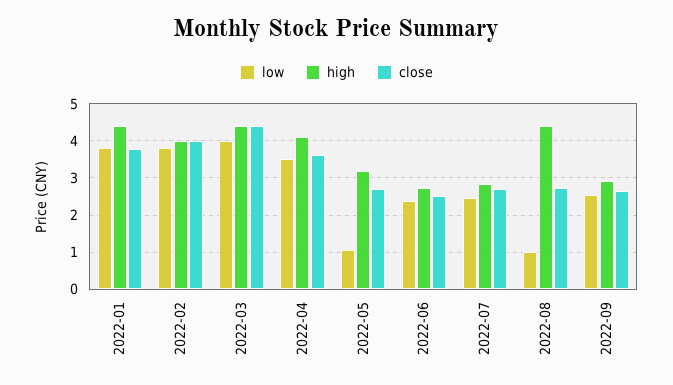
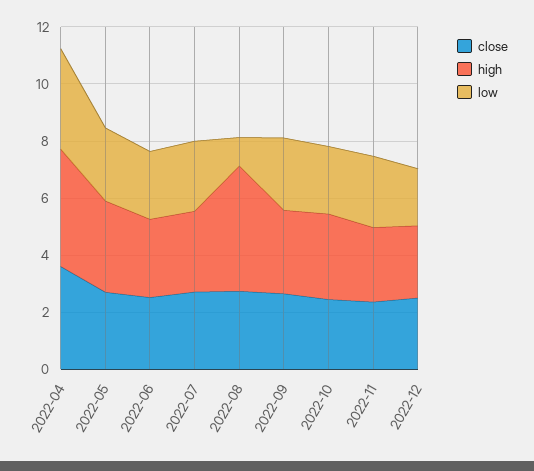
low, 2022-01: 3.8 -> none
high, 2022-01: 4.4 -> none
close, 2022-01: 3.8 -> none
low, 2022-02: 3.8 -> none
high, 2022-02: 4 -> none
close, 2022-02: 4 -> none
low, 2022-03: 4 -> none
high, 2022-03: 4.4 -> none
close, 2022-03: 4.4 -> none
low, 2022-05: 1 -> 2.5
close, 2022-10: none -> 2.5
high, 2022-10: none -> 3
low, 2022-10: none -> 2.5
close, 2022-11: none -> 2.5
high, 2022-11: none -> 2.5
low, 2022-11: none -> 2.5
close, 2022-12: none -> 2.5
high, 2022-12: none -> 2.5
low, 2022-12: none -> 2

